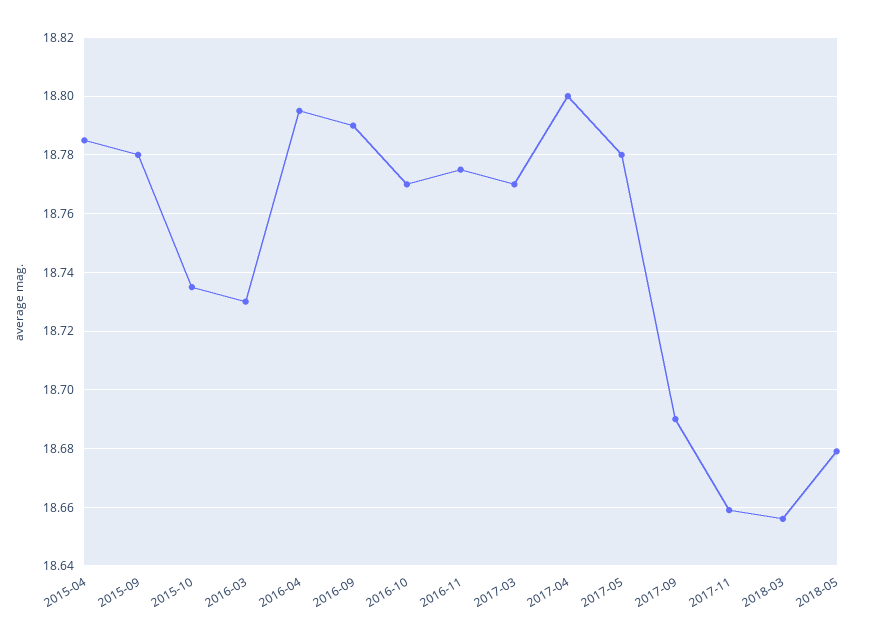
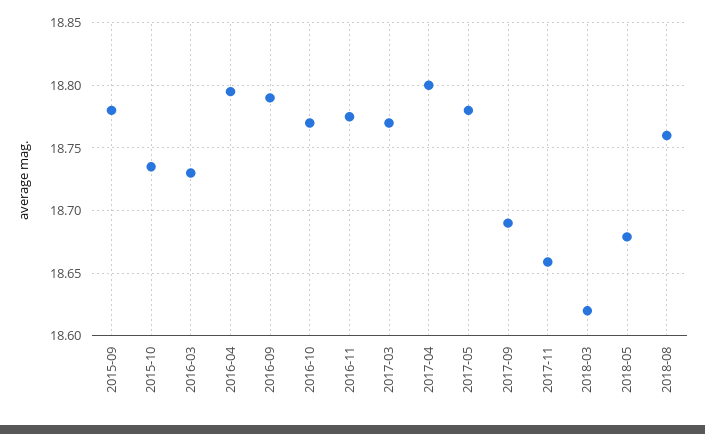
2015-04: 18.785 -> none
2018-03: 18.655 -> 18.62
2018-08: none -> 18.76

